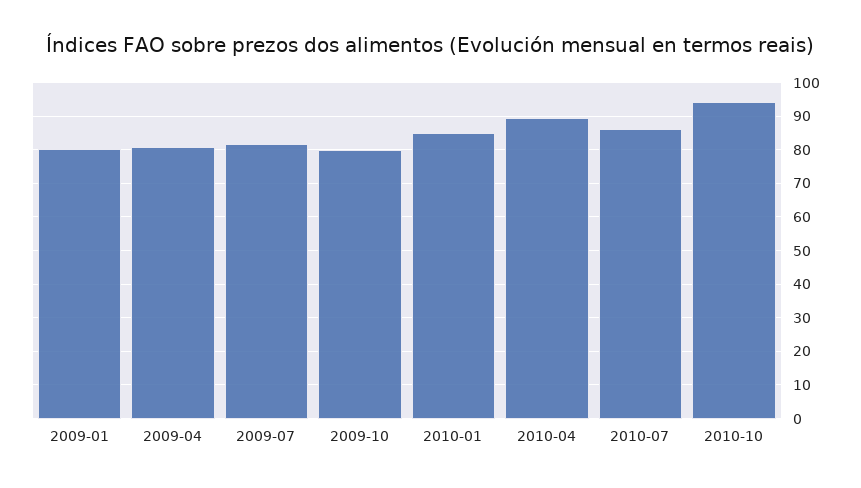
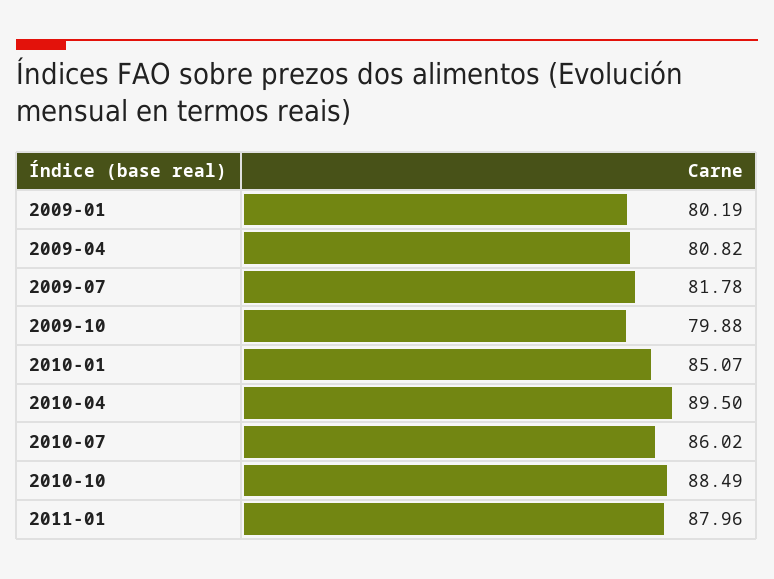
2010-10: 94 -> 88.49
2011-01: none -> 87.96

